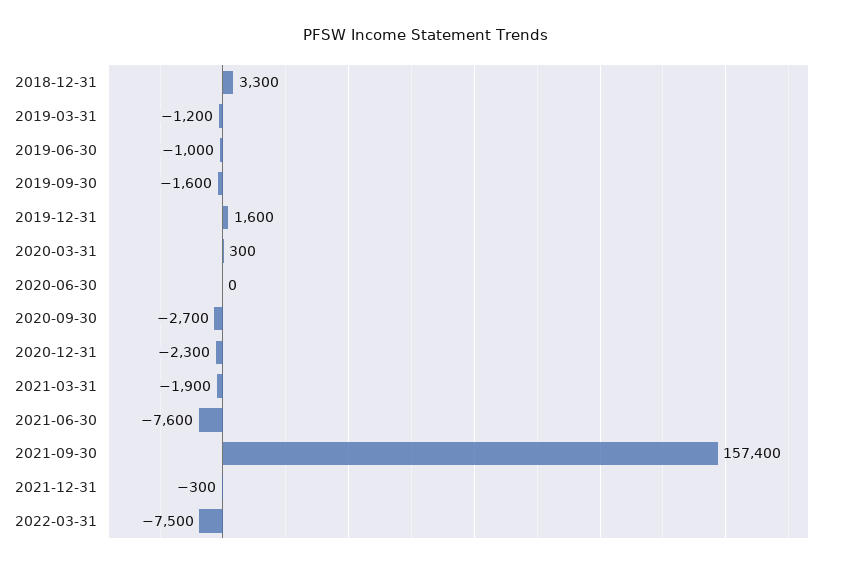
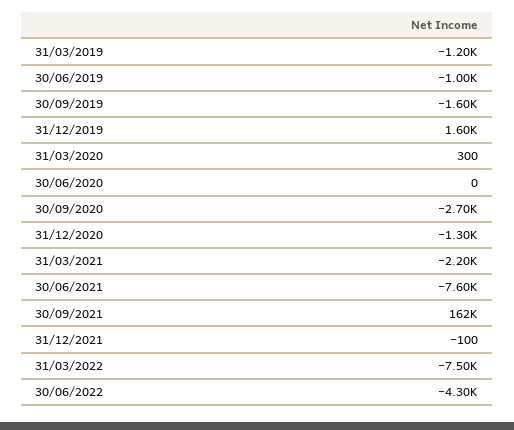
2018-12-31: 3300 -> none
2020-12-31: -2300 -> -1300
2021-03-31: -1900 -> -2200
2021-09-30: 157400 -> 162000
2021-12-31: -300 -> -100
30/06/2022: none -> -4300

